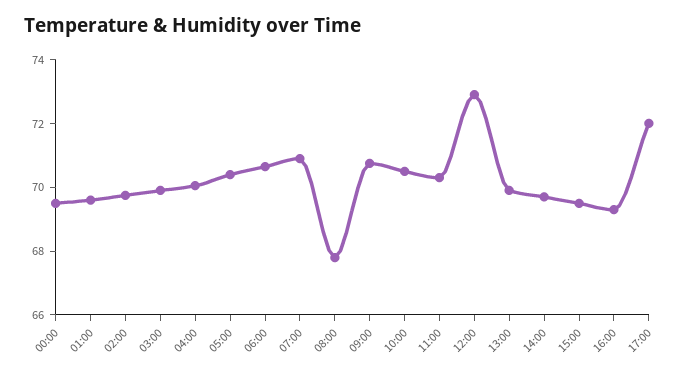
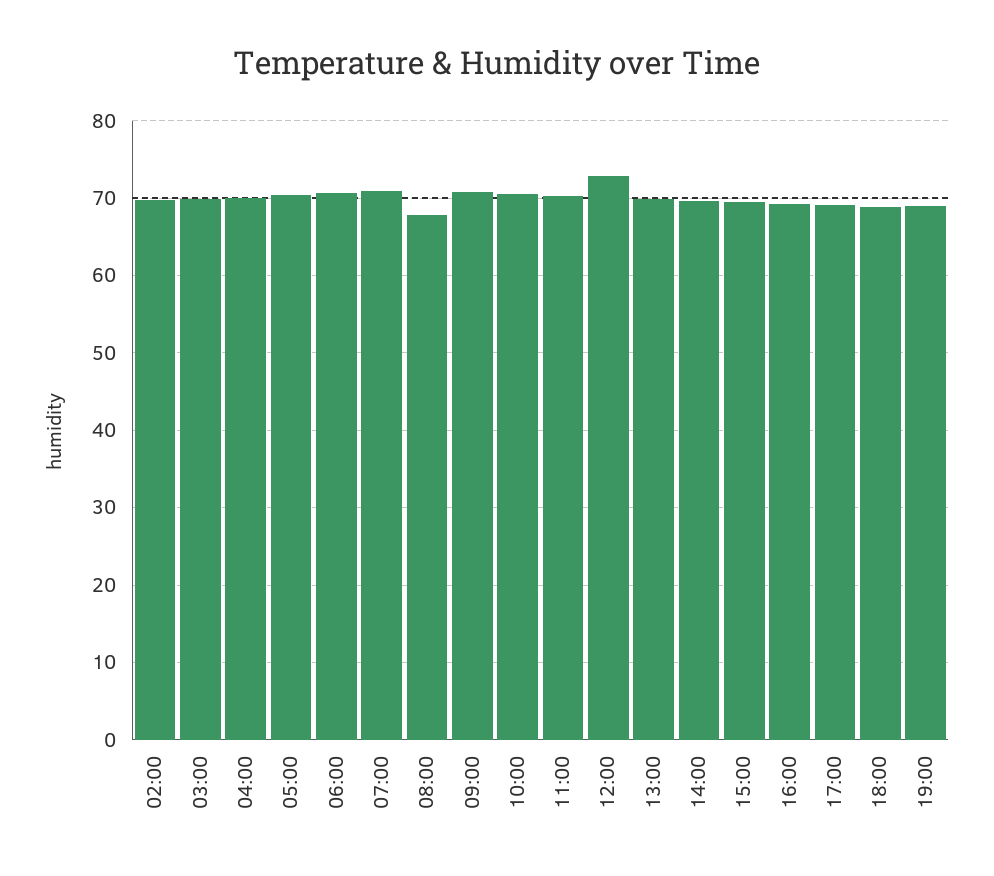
00:00: 69.5 -> none
01:00: 69.5 -> none
17:00: 72 -> 69
18:00: none -> 69
19:00: none -> 69

